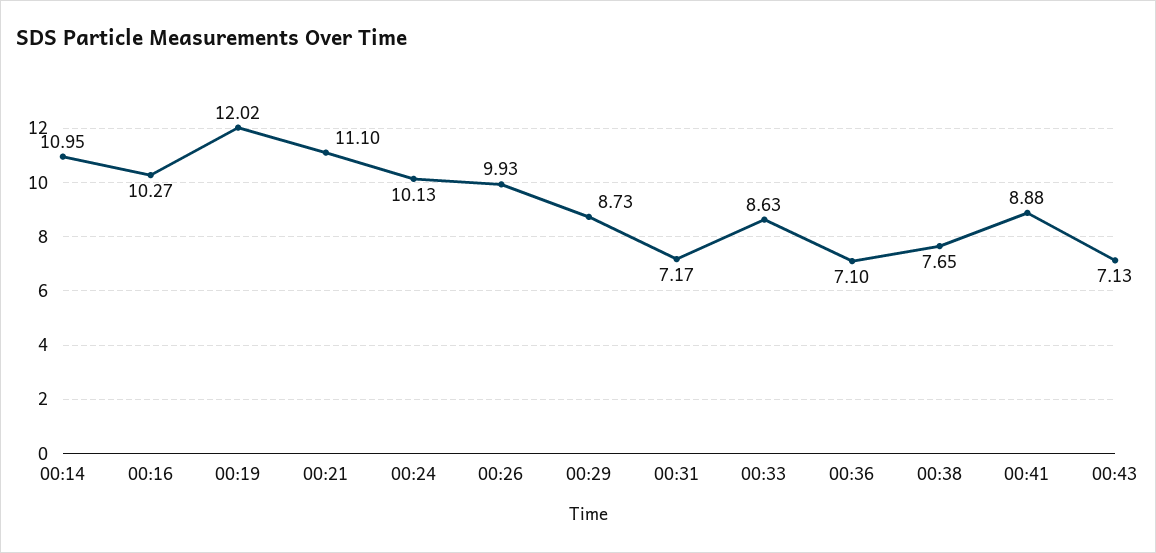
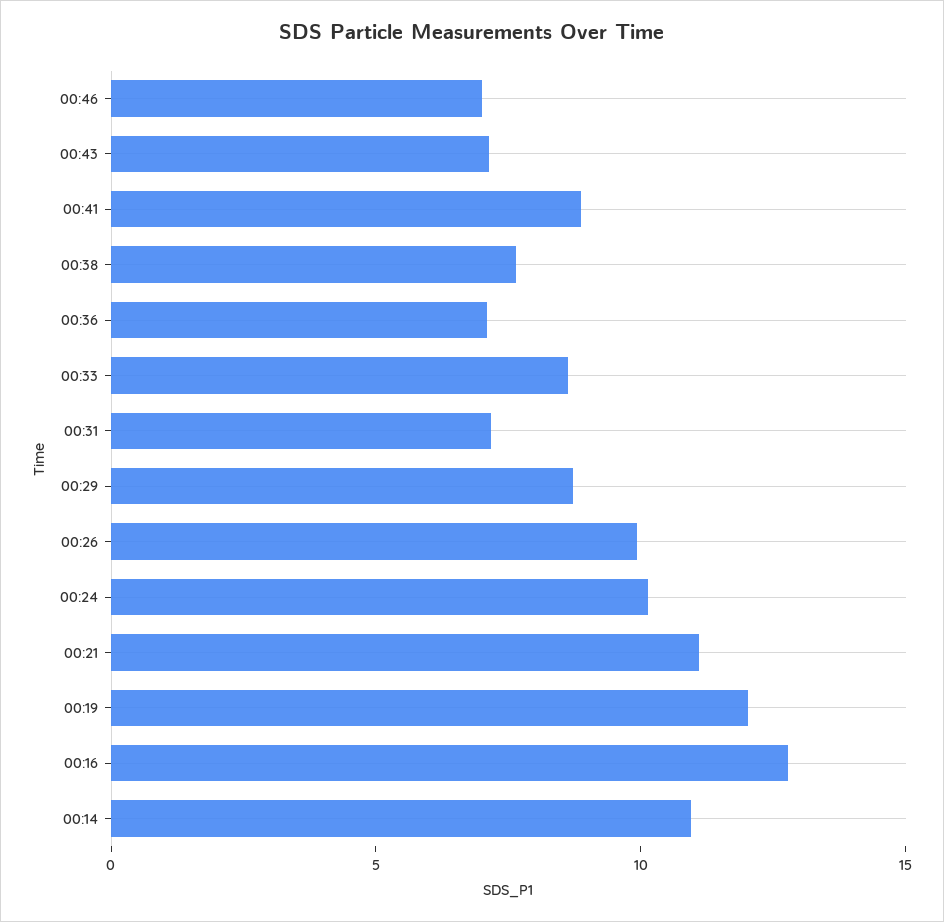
00:16: 10.27 -> 13
00:46: none -> 7

